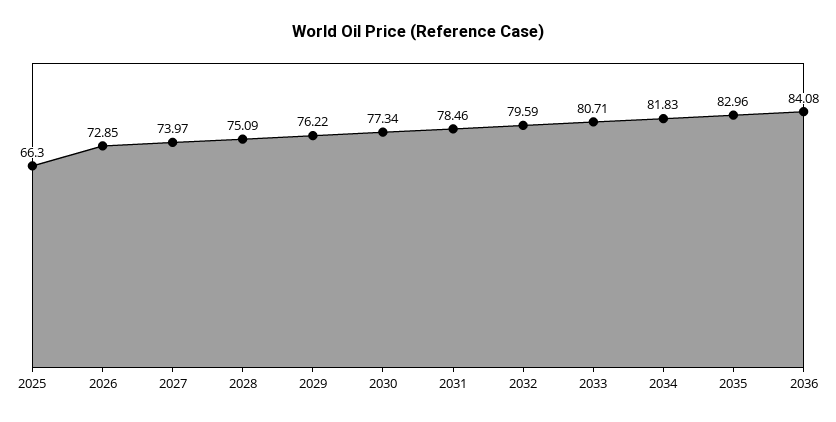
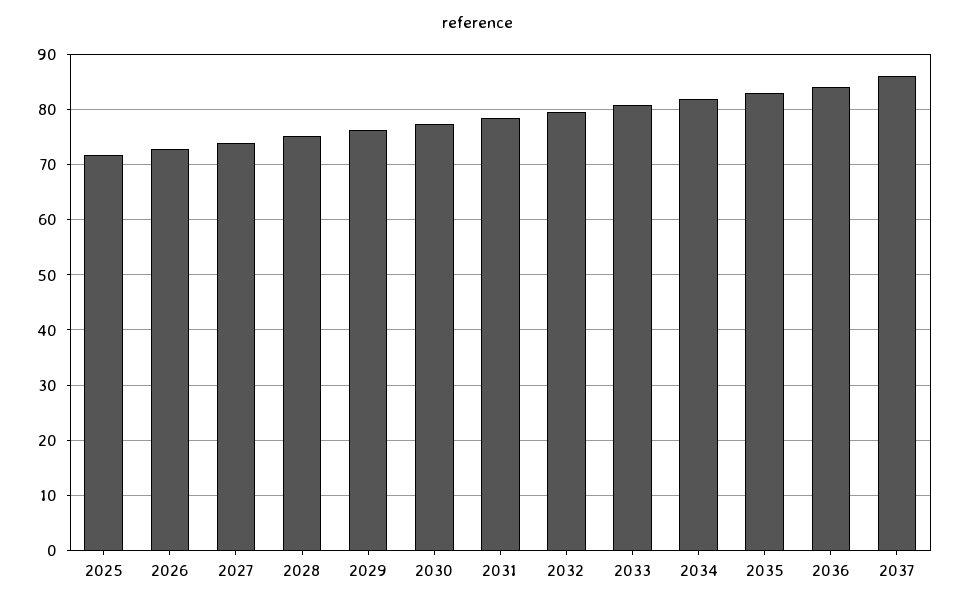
2025: 66.3 -> 72
2037: none -> 86

